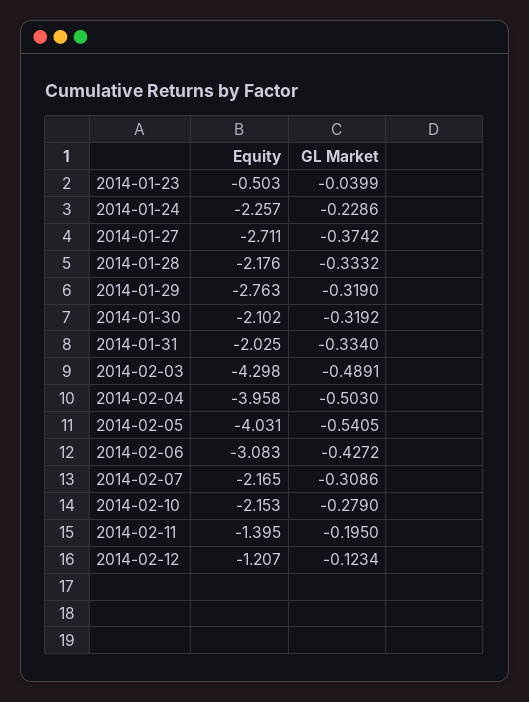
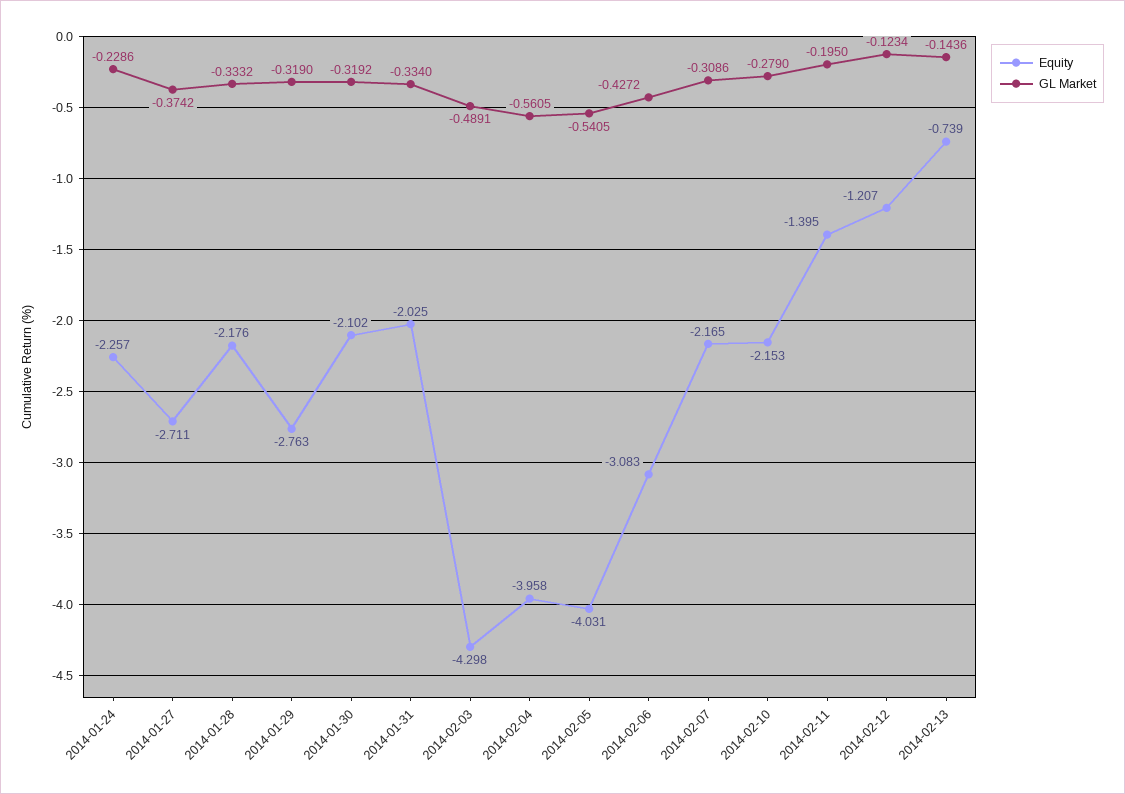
Equity, 2014-01-23: -0.503 -> none
GL Market, 2014-01-23: -0.0399 -> none
GL Market, 2014-02-04: -0.503 -> -0.5605
Equity, 2014-02-13: none -> -0.739
GL Market, 2014-02-13: none -> -0.1436

